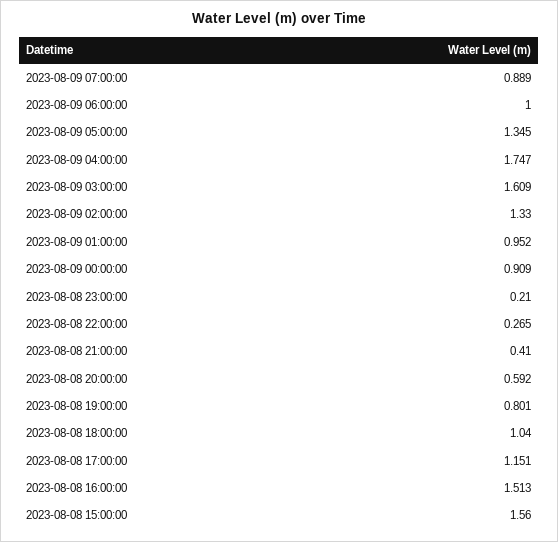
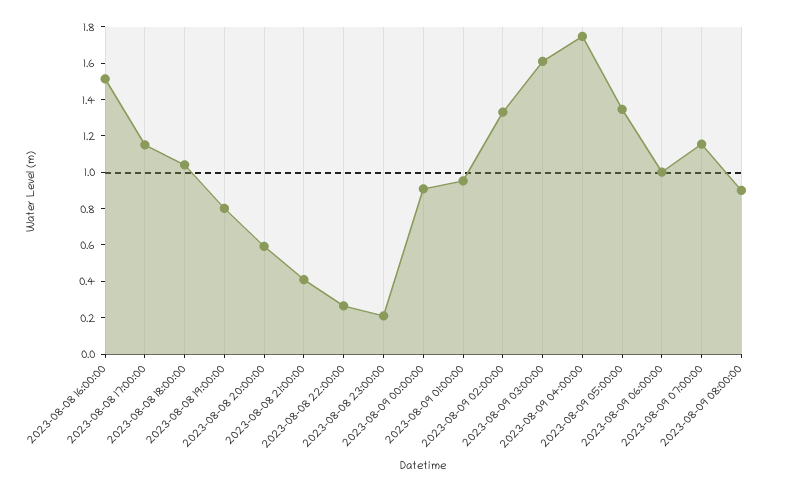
2023-08-09 07:00:00: 0.889 -> 1.15
2023-08-08 15:00:00: 1.56 -> none
2023-08-09 08:00:00: none -> 0.9

